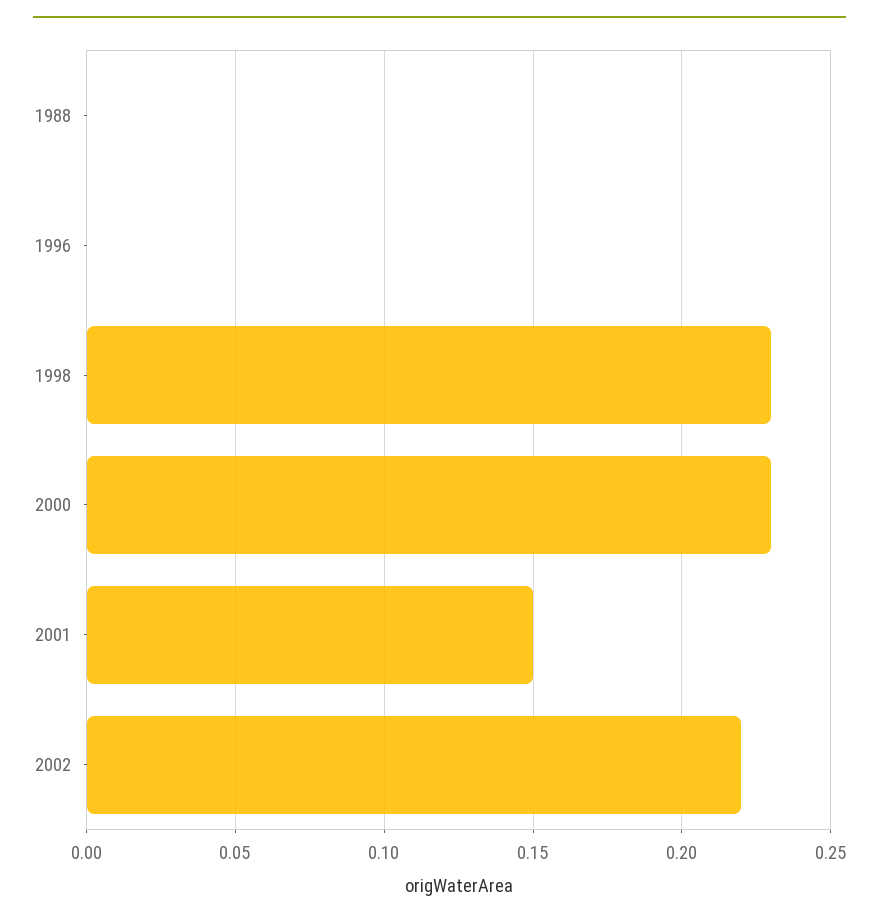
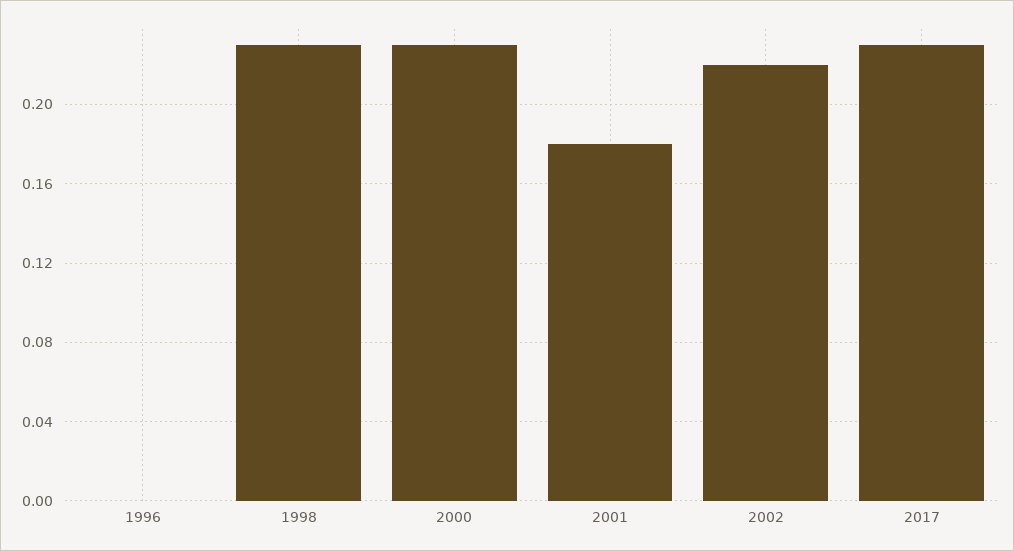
1988: 0 -> none
2001: 0.15 -> 0.18
2017: none -> 0.23

